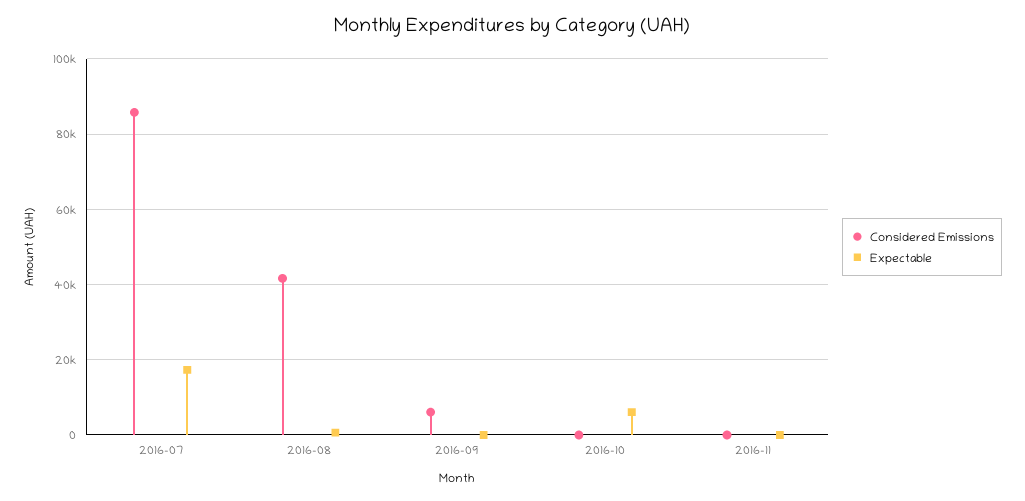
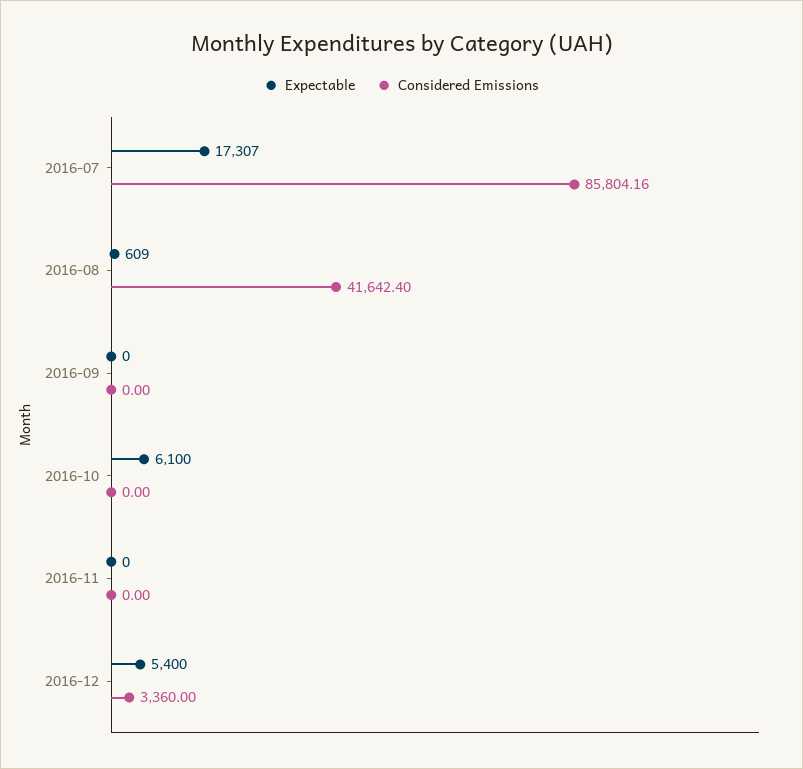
Considered Emissions, 2016-09: 6000 -> 0
Expectable, 2016-12: none -> 5400
Considered Emissions, 2016-12: none -> 3360

